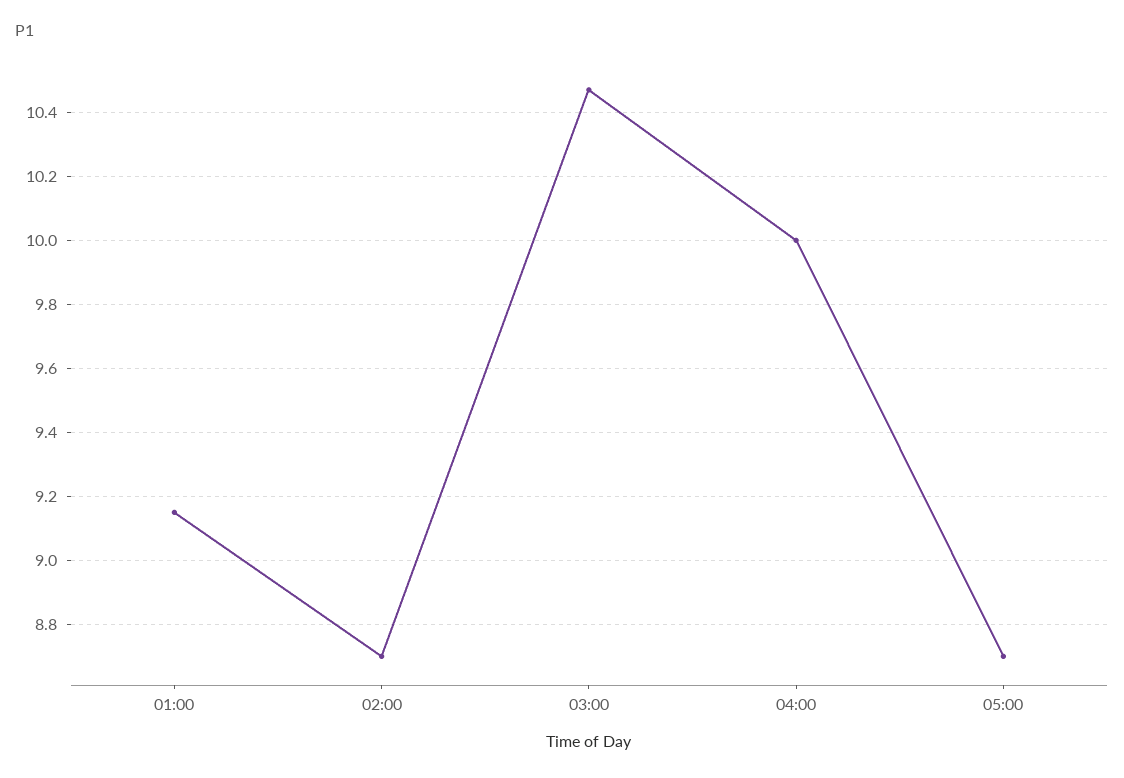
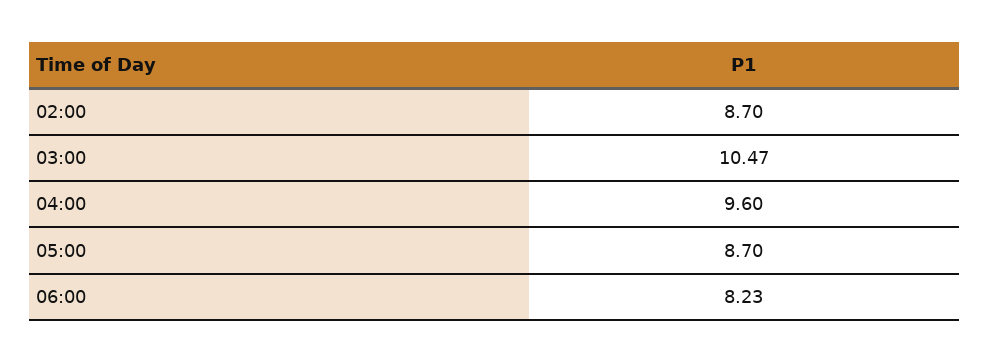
01:00: 9.15 -> none
04:00: 10 -> 9.6
06:00: none -> 8.23

